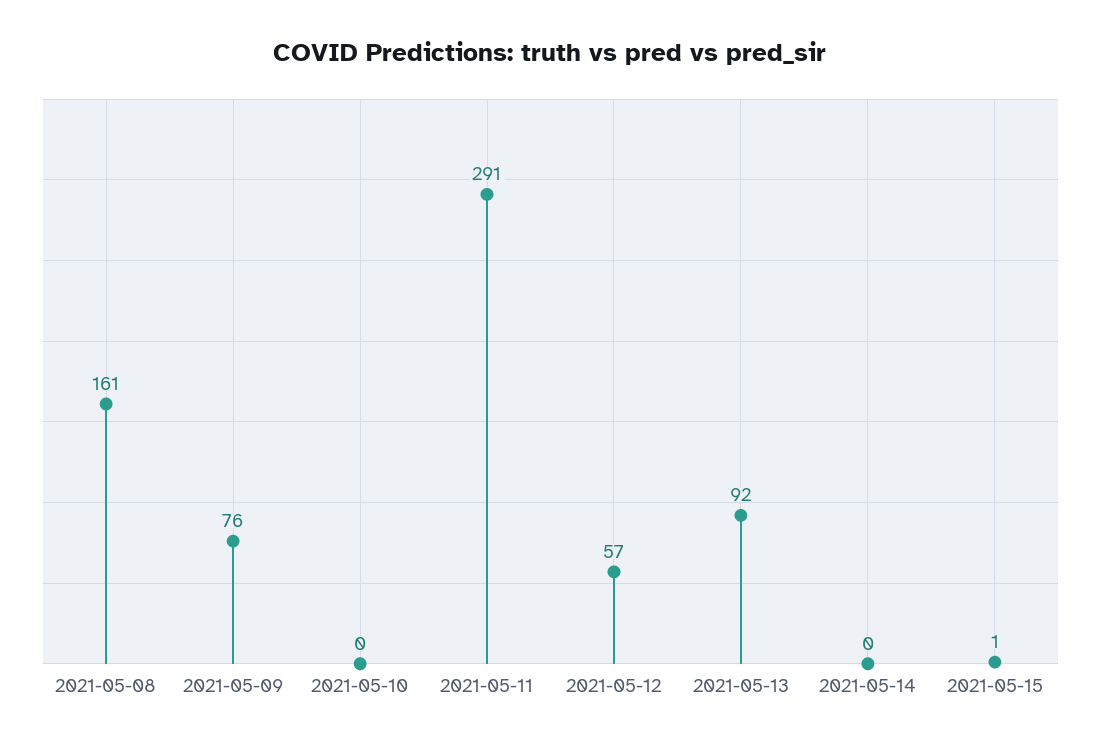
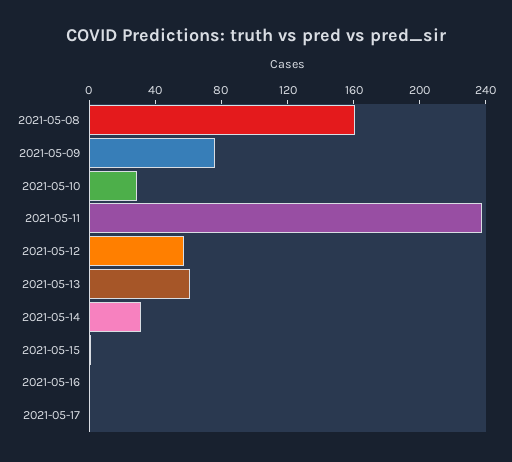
2021-05-10: 0 -> 30
2021-05-11: 291 -> 240
2021-05-13: 92 -> 60
2021-05-14: 0 -> 30
2021-05-16: none -> 0
2021-05-17: none -> 0

